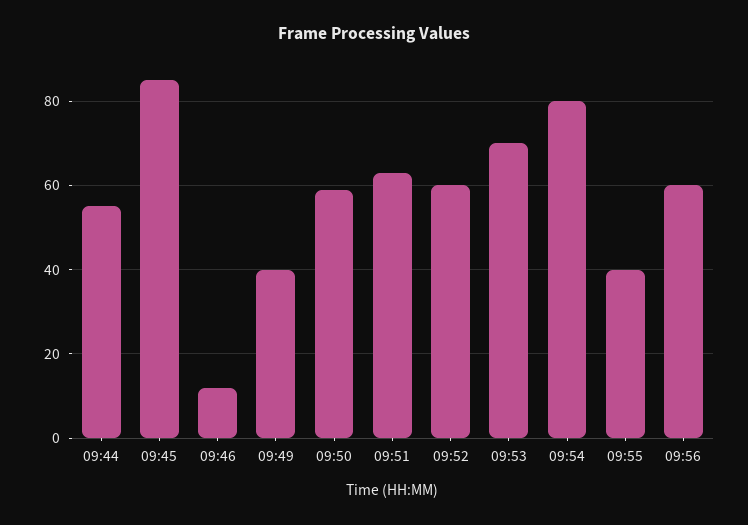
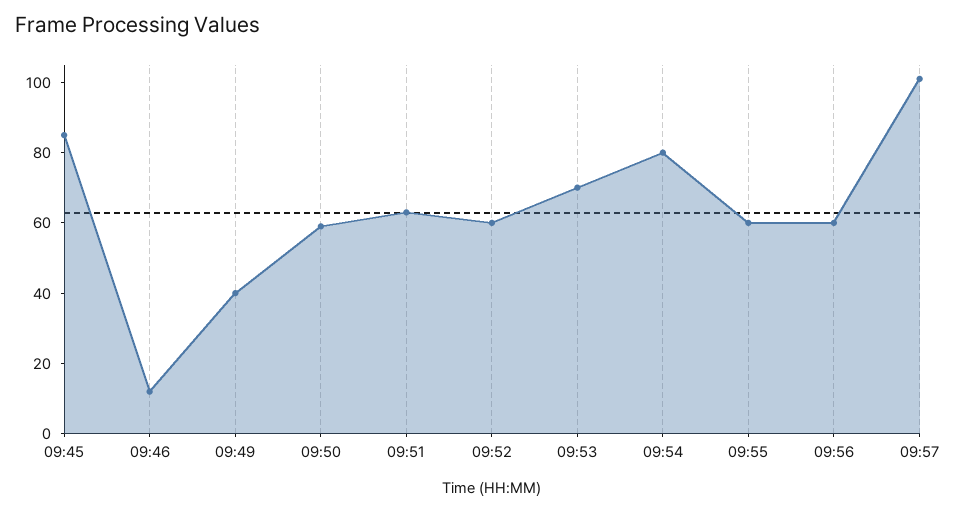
09:44: 55 -> none
09:55: 40 -> 60
09:57: none -> 100

